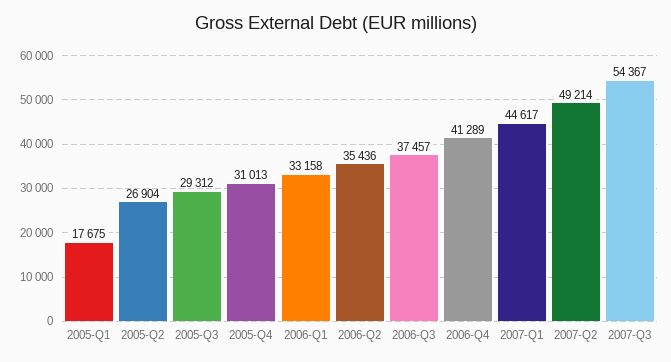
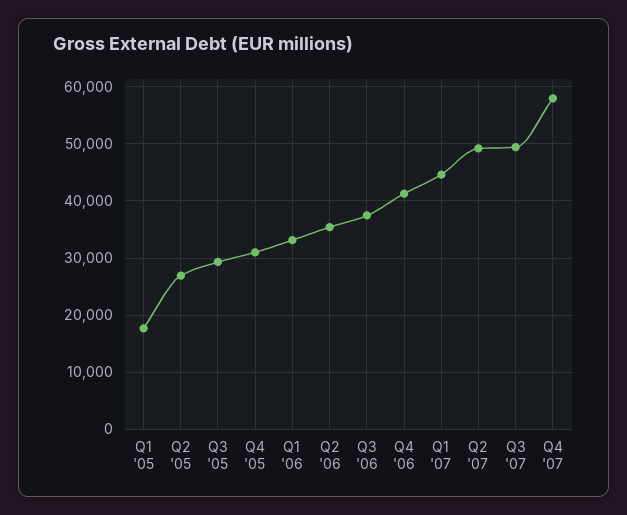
2007-Q3: 54367 -> 50000
Q4 '07: none -> 58000

